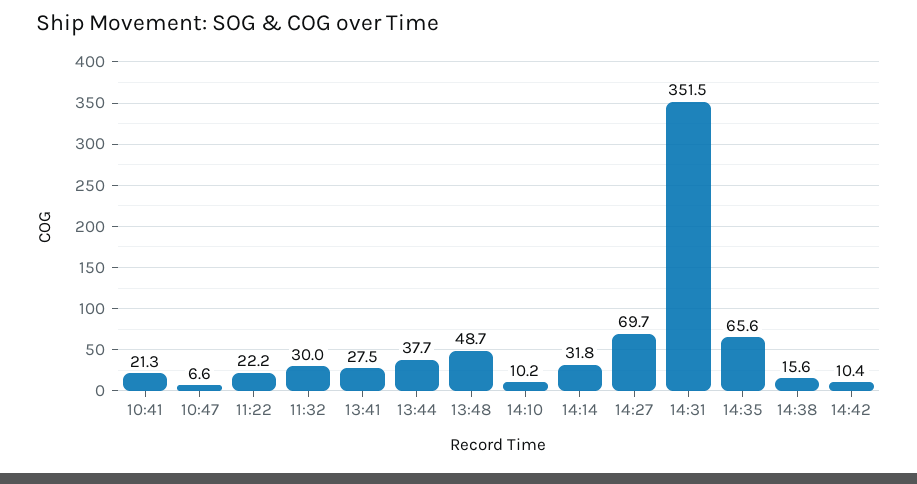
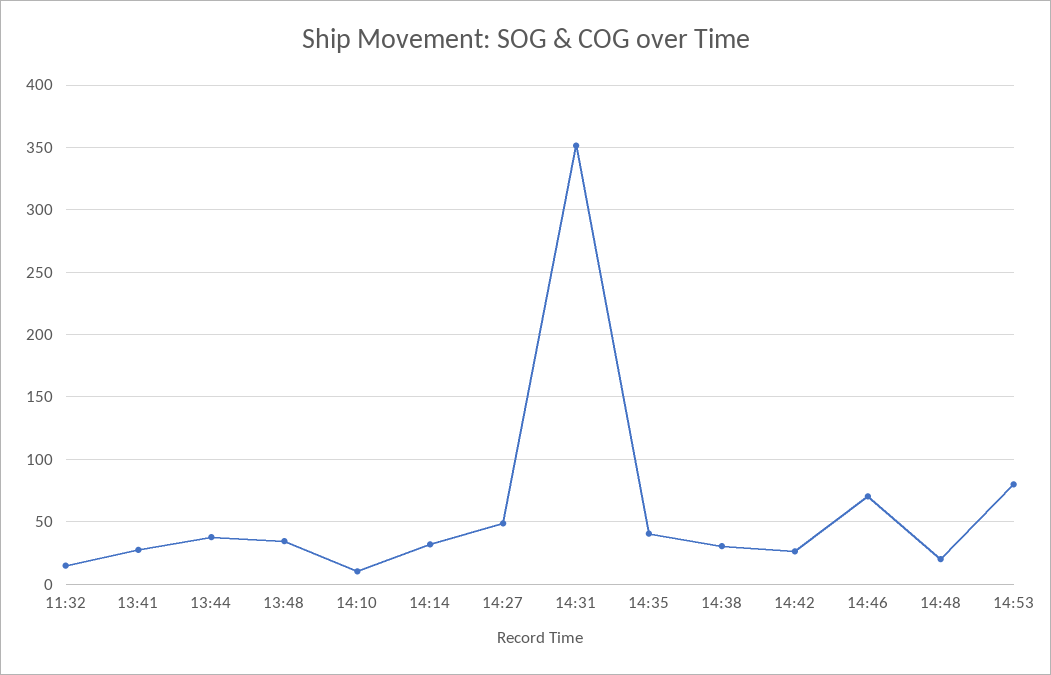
10:41: 21.3 -> none
10:47: 6.6 -> none
11:22: 22.2 -> none
11:32: 30 -> 15
13:48: 48.7 -> 35
14:27: 69.7 -> 50
14:35: 65.6 -> 40
14:38: 15.6 -> 30
14:42: 10.4 -> 25
14:46: none -> 70
14:48: none -> 20
14:53: none -> 80

